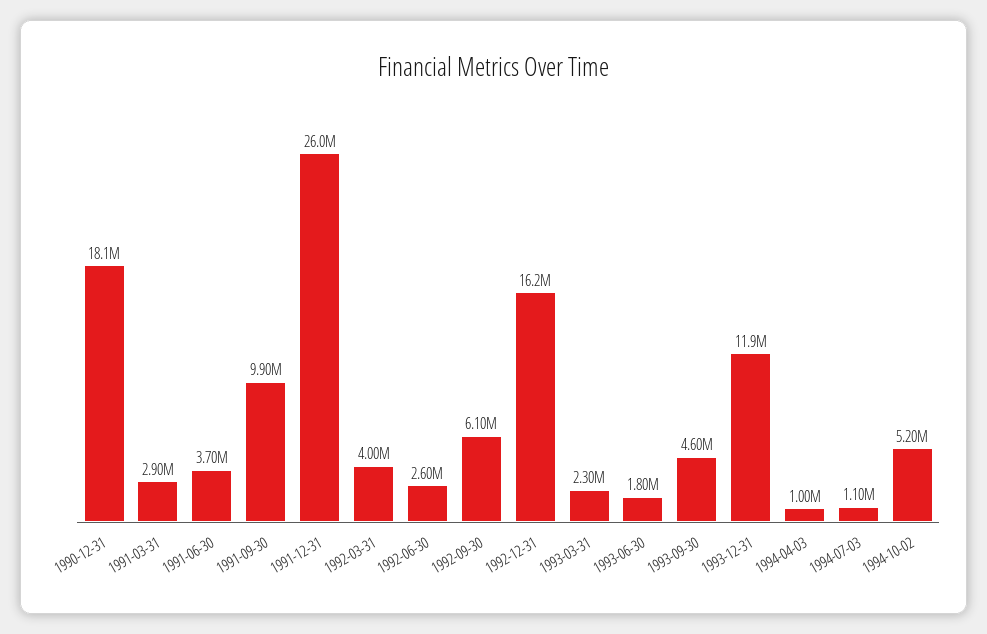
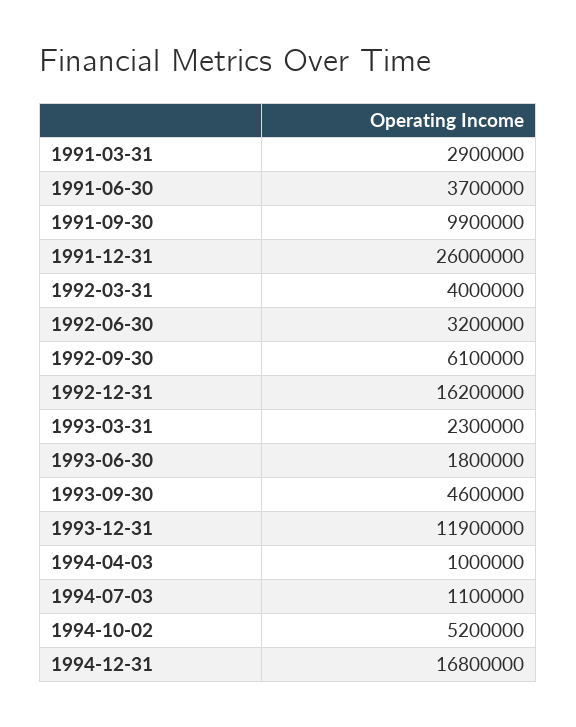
1990-12-31: 18100000 -> none
1992-06-30: 2600000 -> 3200000
1994-12-31: none -> 16800000

